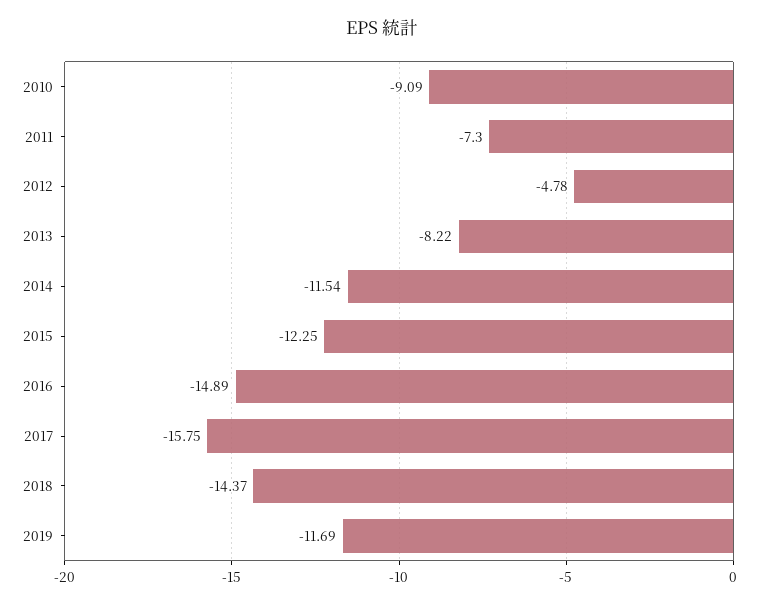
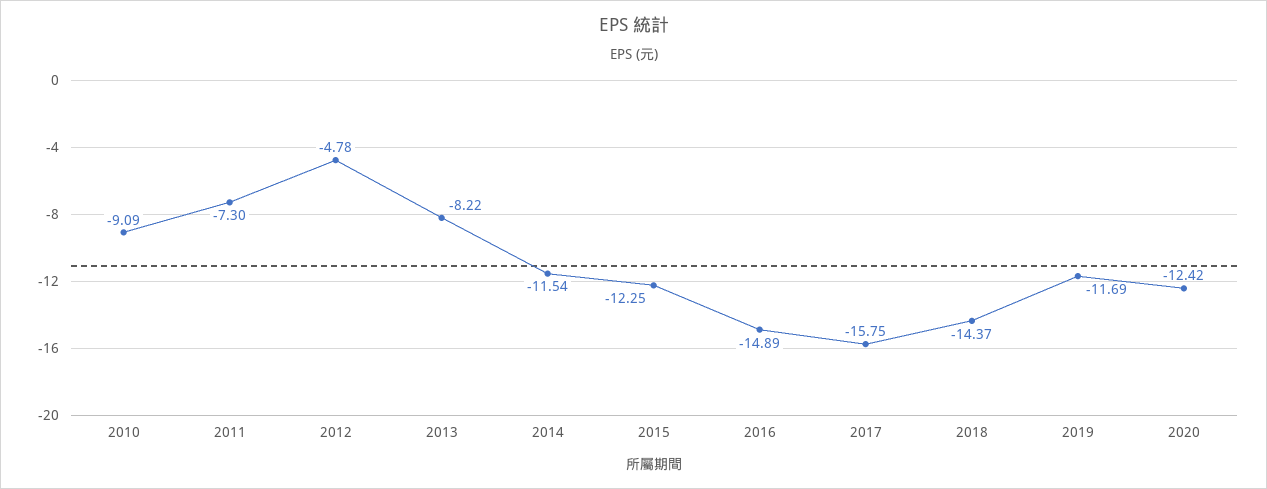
2020: none -> -12.42

